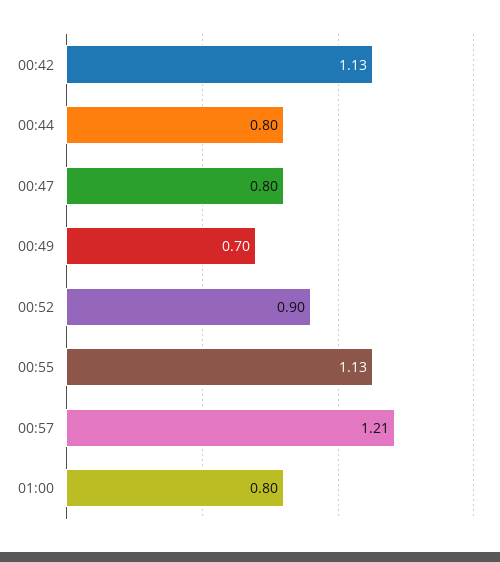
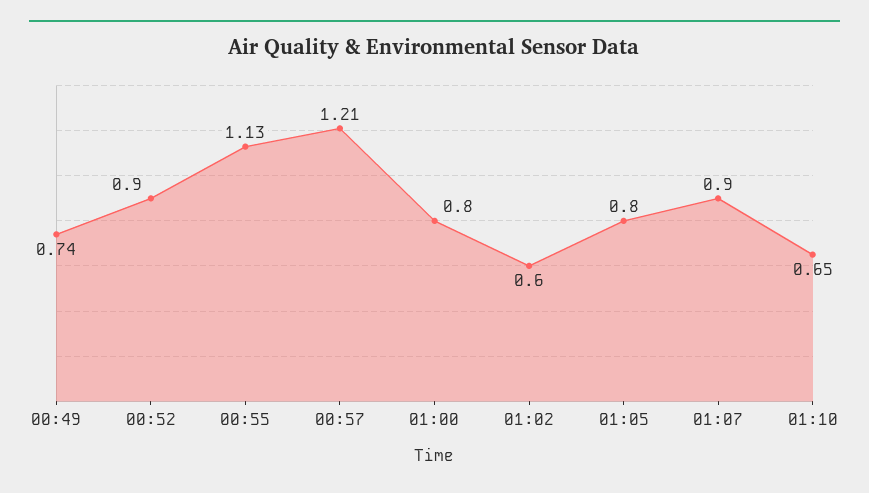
00:42: 1.13 -> none
00:44: 0.8 -> none
00:47: 0.8 -> none
00:49: 0.7 -> 0.74
01:02: none -> 0.6
01:05: none -> 0.8
01:07: none -> 0.9
01:10: none -> 0.65

